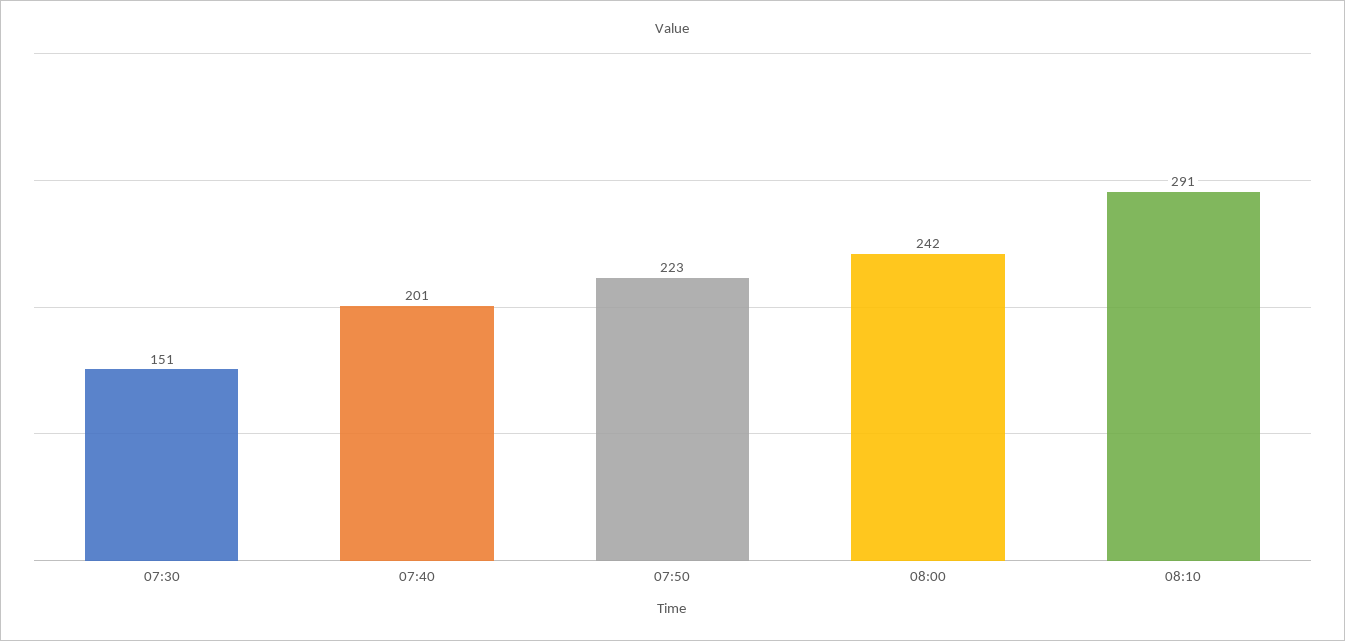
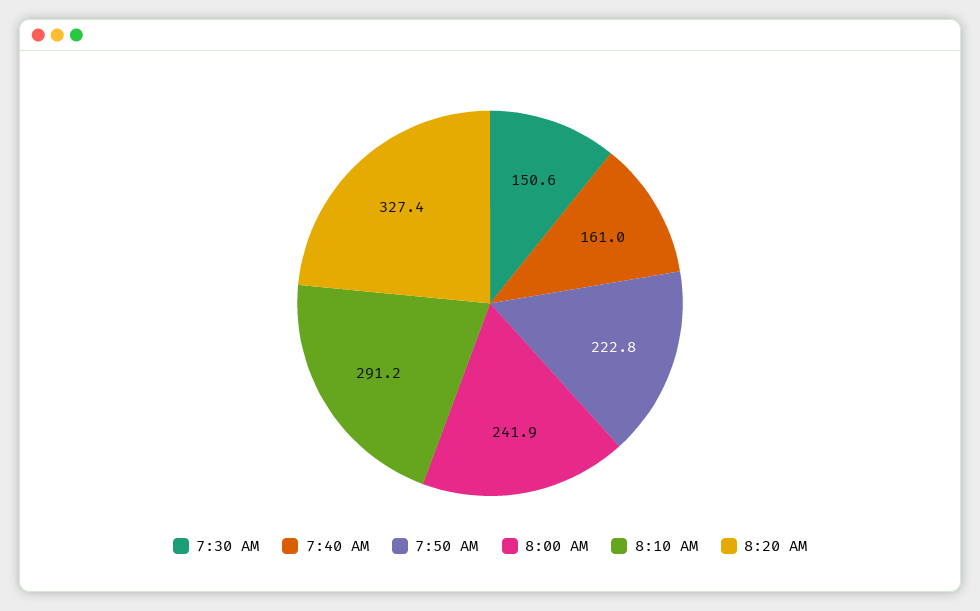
07:40: 201 -> 161
8:20 AM: none -> 327.4

